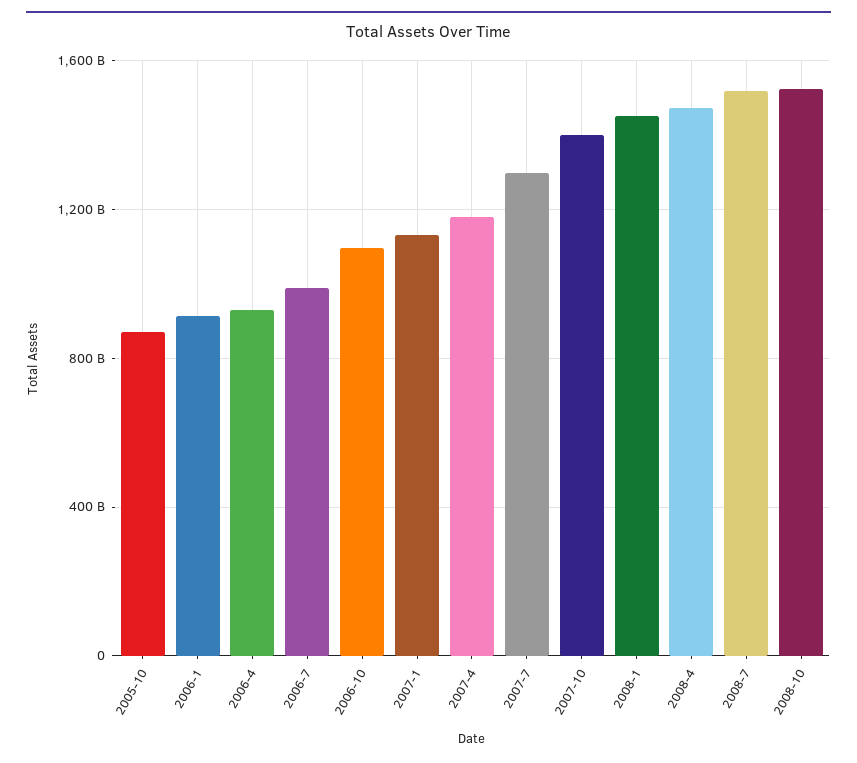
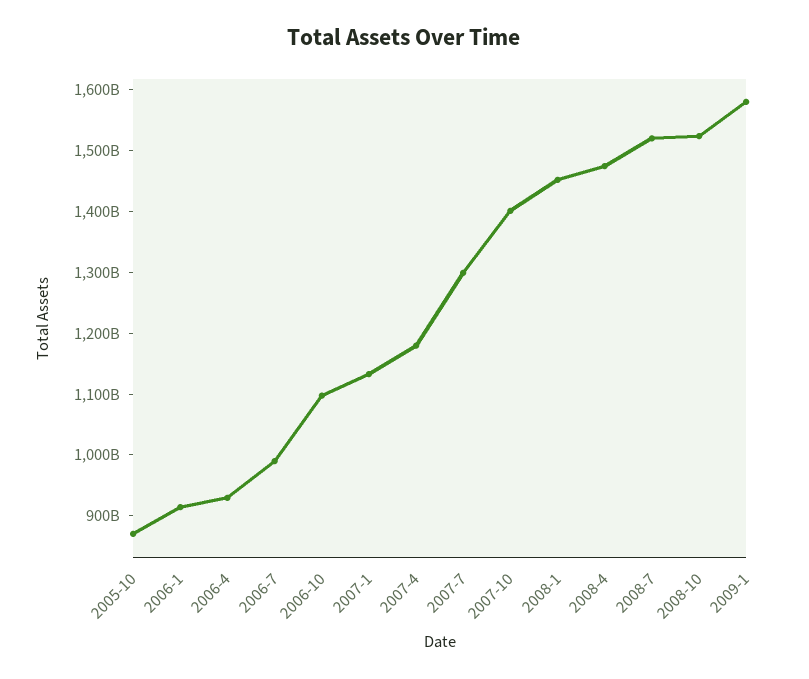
2009-1: none -> 1580000000000

